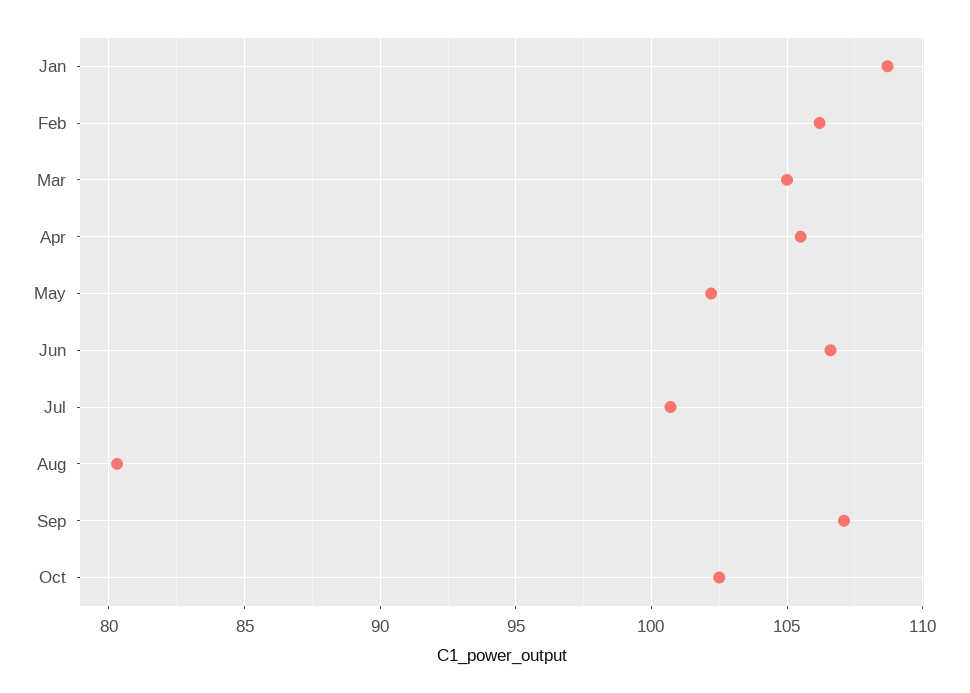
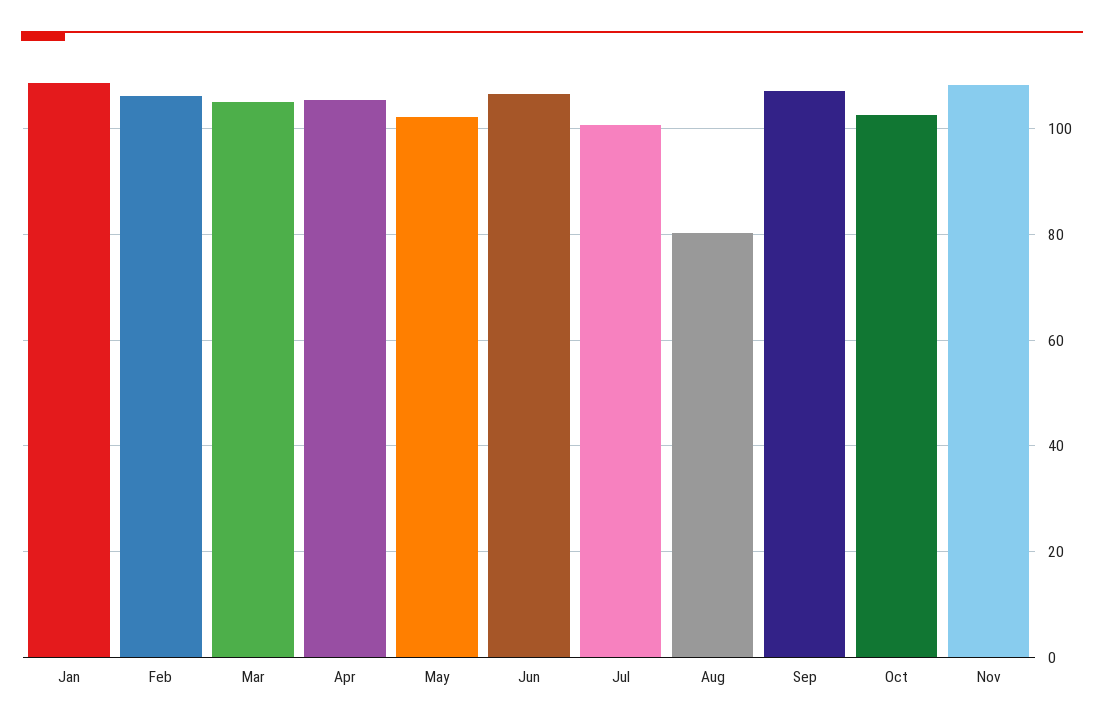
Nov: none -> 108

